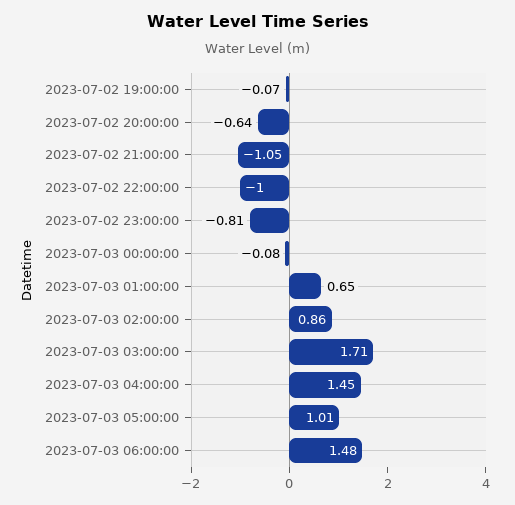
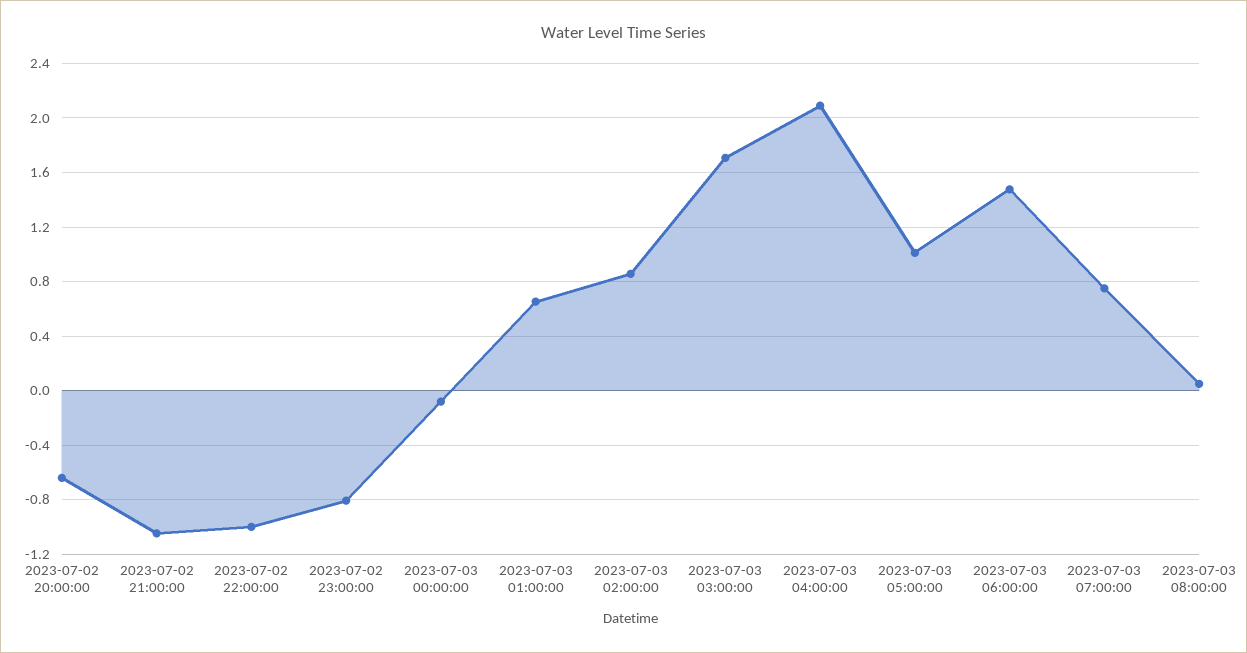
2023-07-02 19:00:00: -0.07 -> none
2023-07-03 04:00:00: 1.45 -> 2.1
2023-07-03 07:00:00: none -> 0.75
2023-07-03 08:00:00: none -> 0.05

